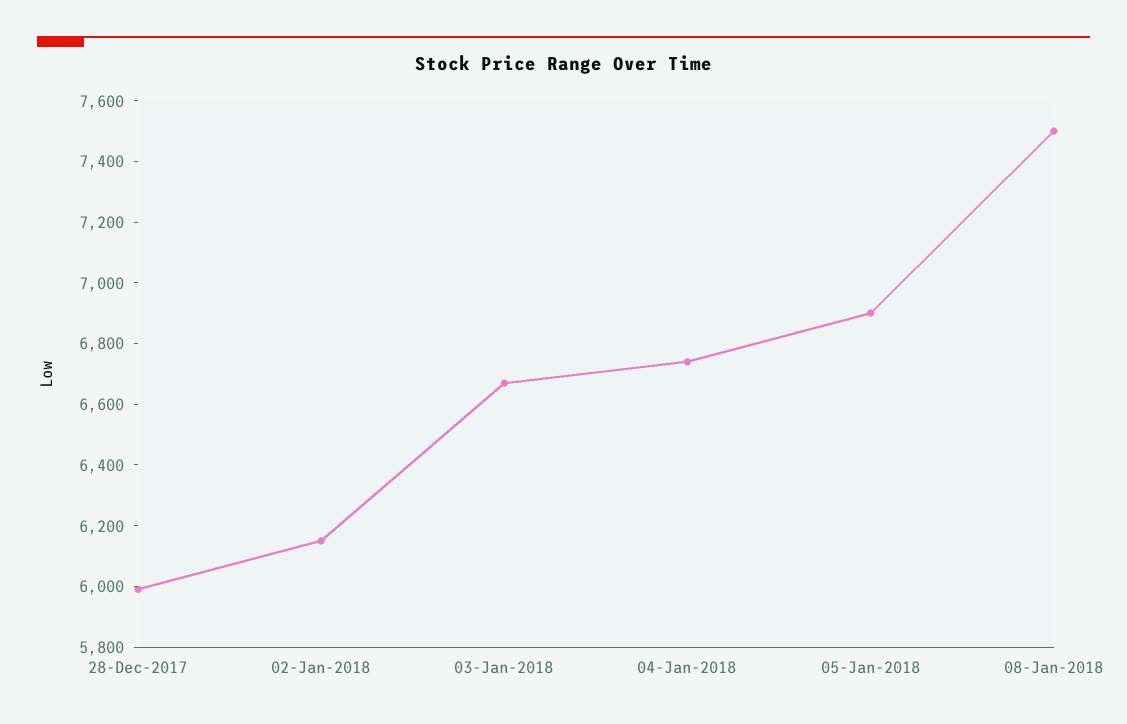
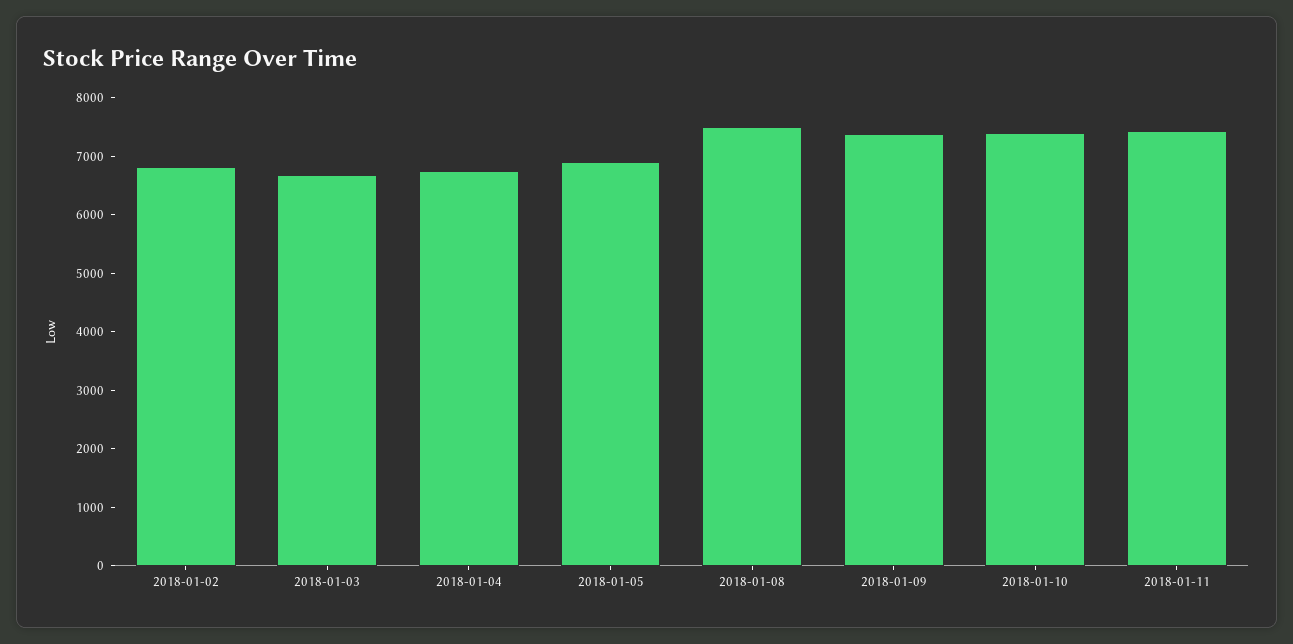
28-Dec-2017: 6000 -> none
02-Jan-2018: 6150 -> 6800
2018-01-09: none -> 7400
2018-01-10: none -> 7400
2018-01-11: none -> 7400

